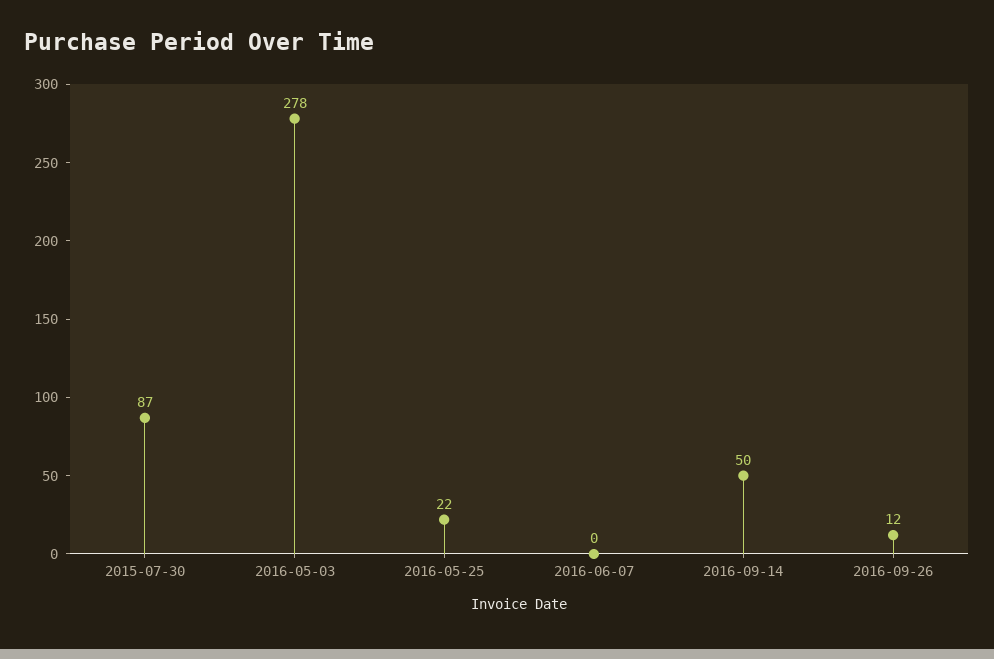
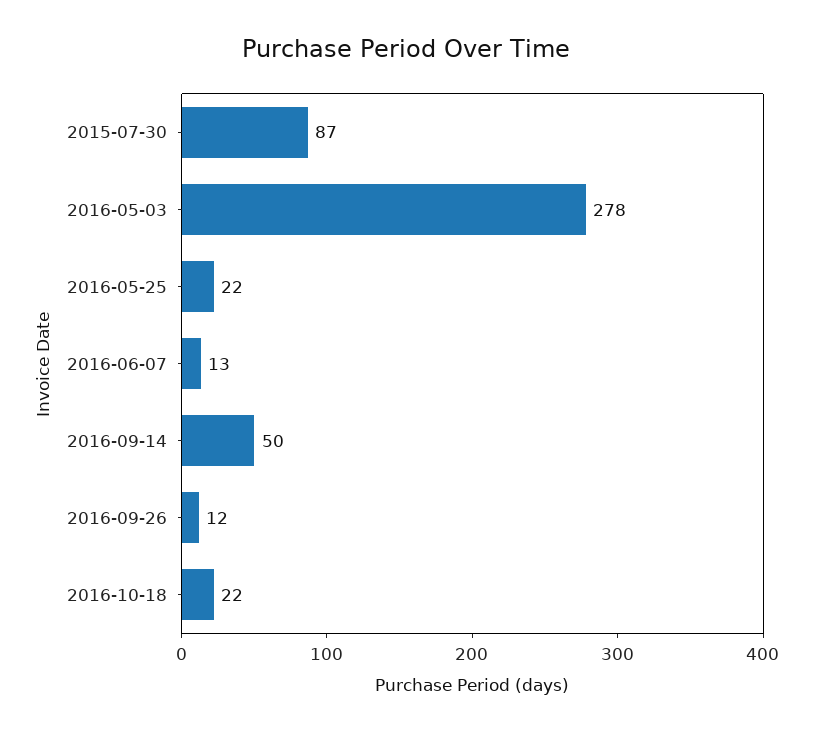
2016-06-07: 0 -> 13
2016-10-18: none -> 22

